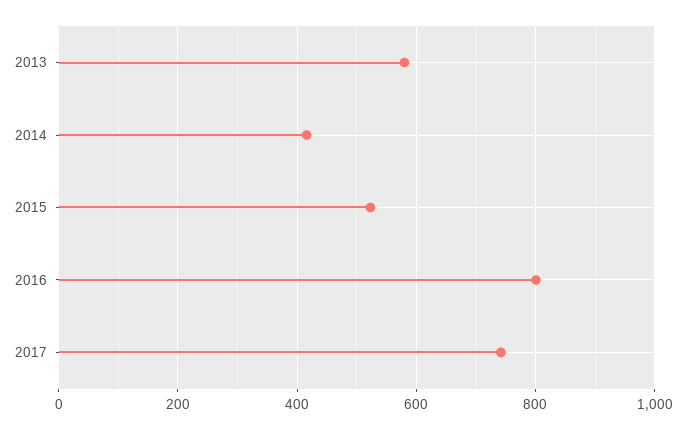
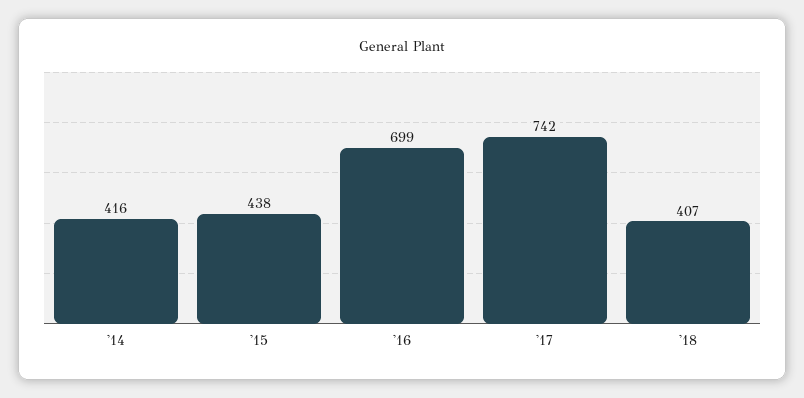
2013: 580 -> none
2015: 520 -> 438
2016: 800 -> 699
'18: none -> 407

